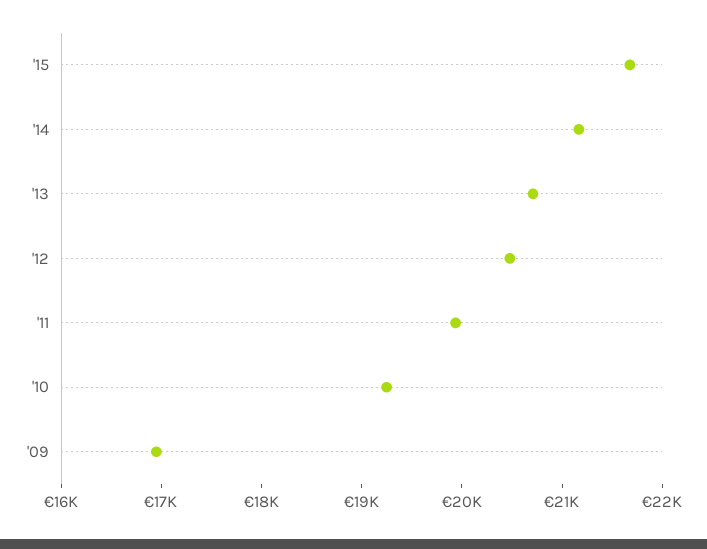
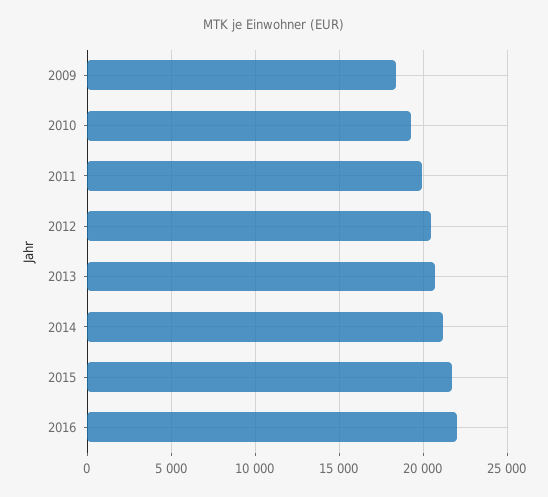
'09: 17000 -> 18500
2016: none -> 22000

